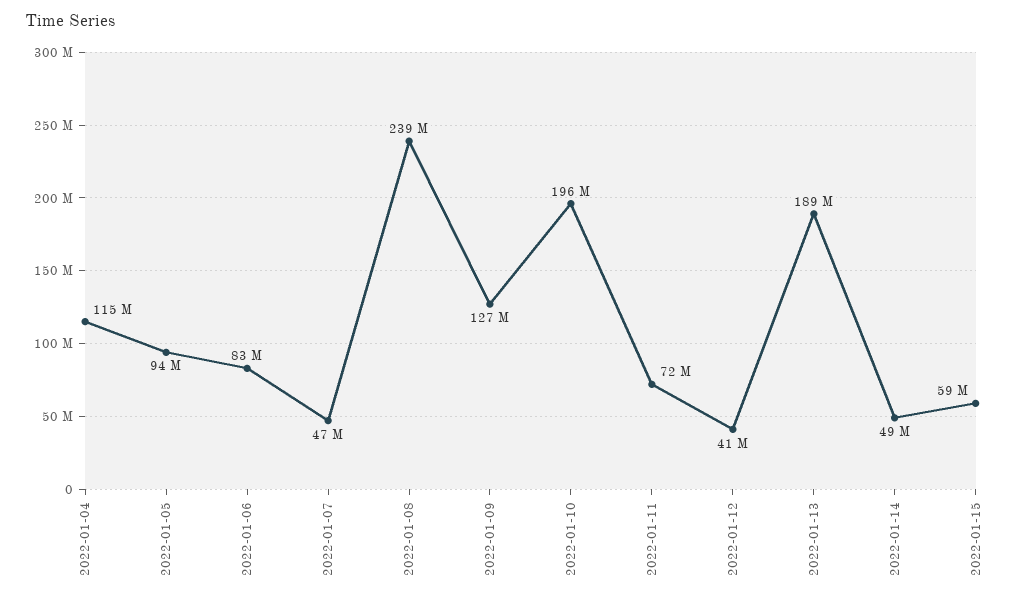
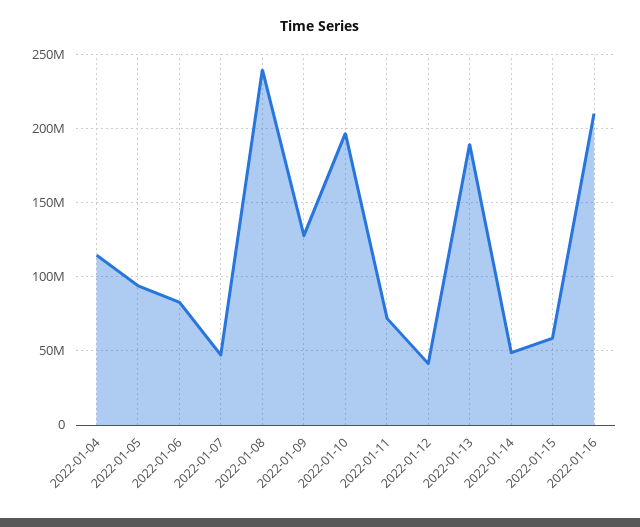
2022-01-16: none -> 210000000

